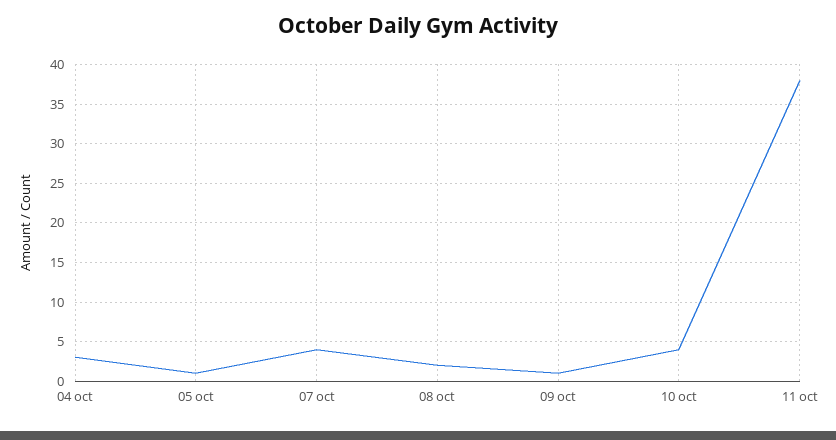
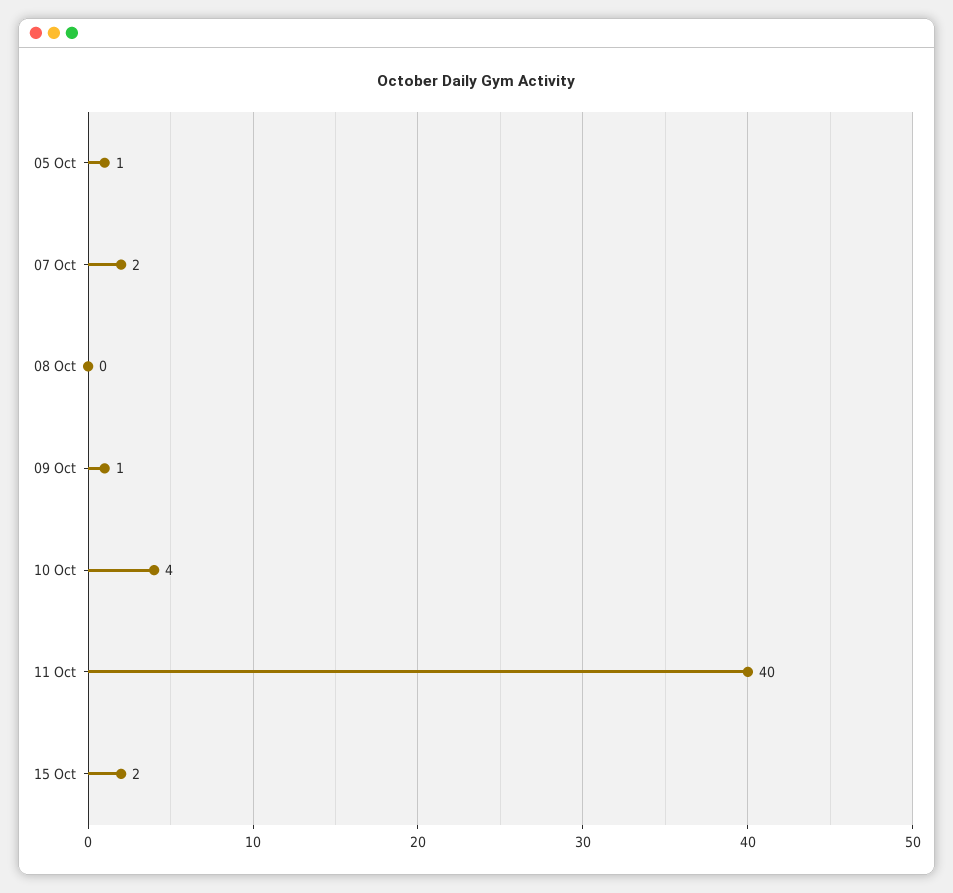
04 oct: 3 -> none
07 oct: 4 -> 2
08 oct: 2 -> 0
11 oct: 38 -> 40
15 Oct: none -> 2

